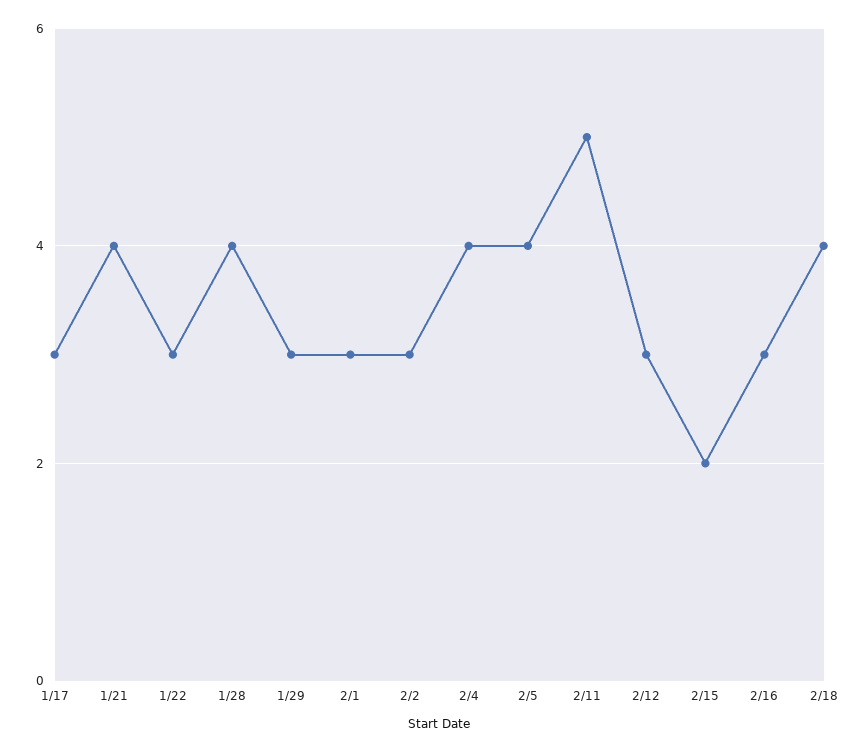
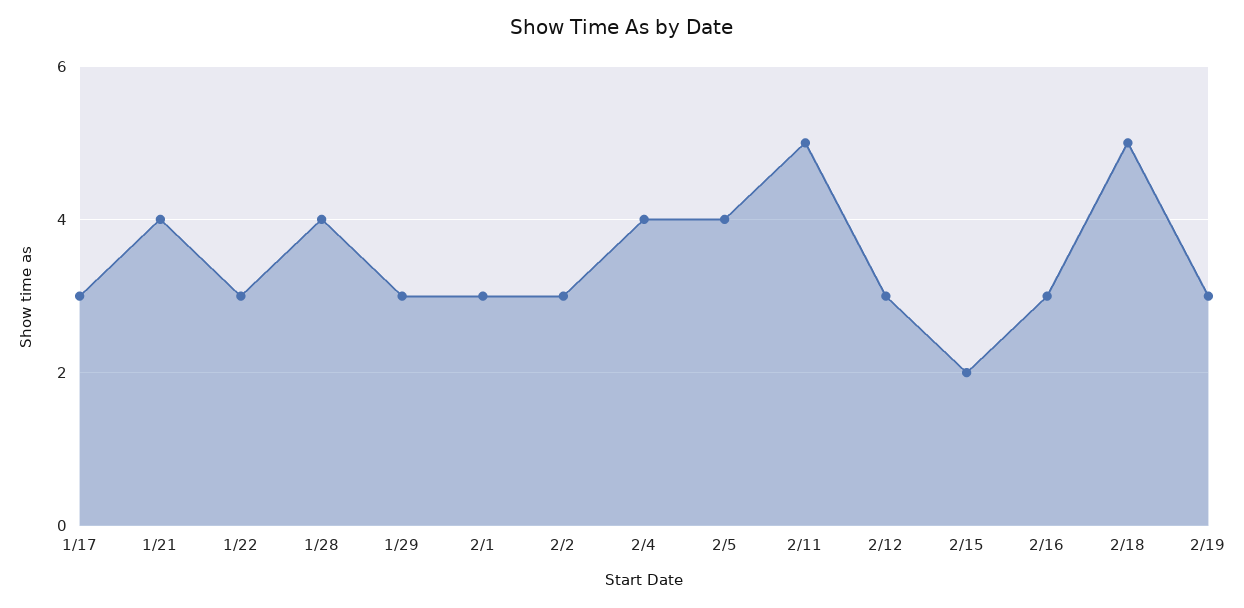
2/18: 4 -> 5
2/19: none -> 3

